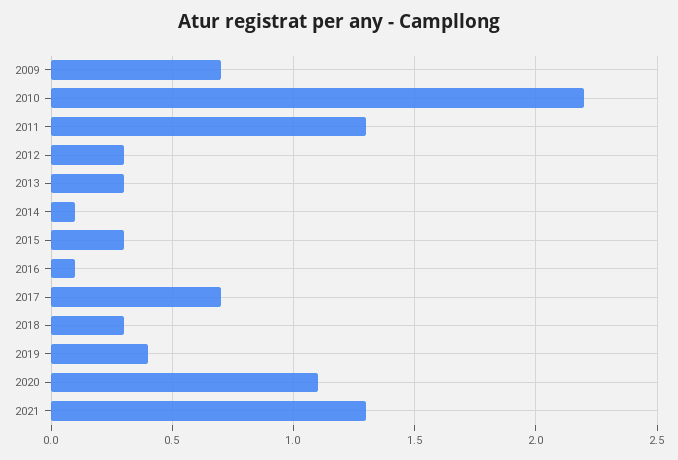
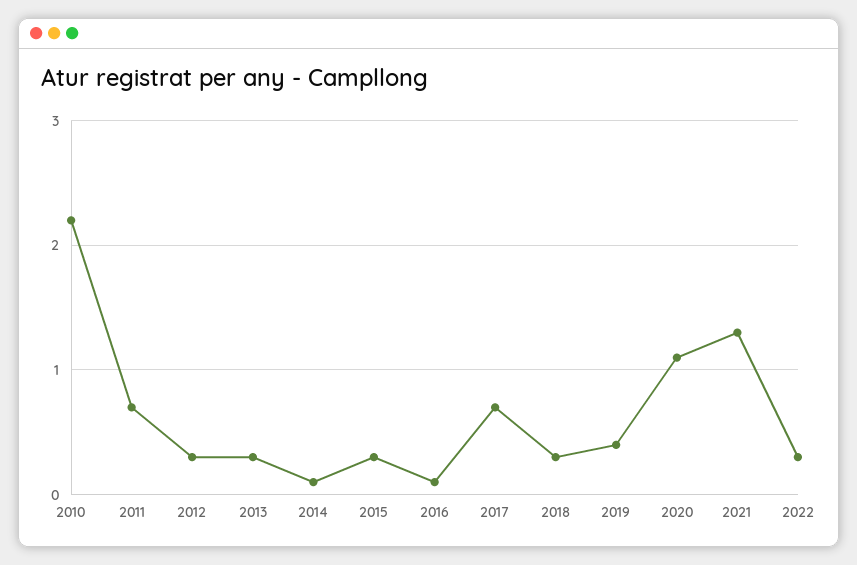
2009: 0.7 -> none
2011: 1.3 -> 0.7
2022: none -> 0.3

